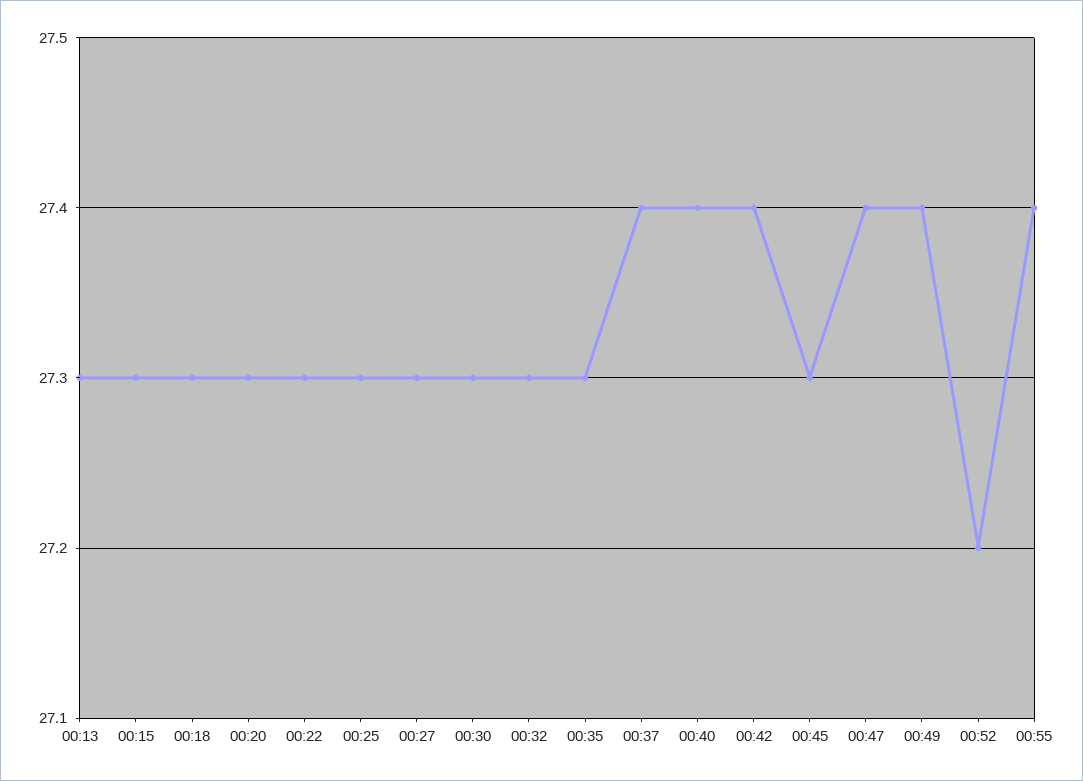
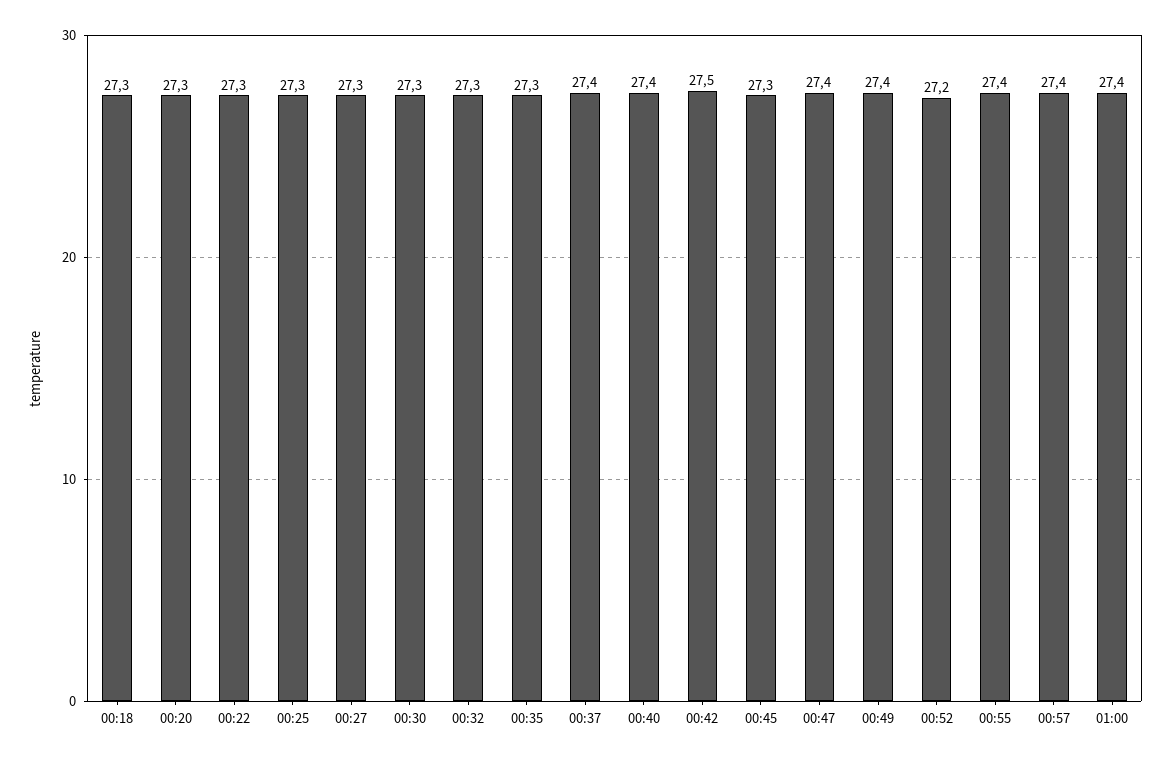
00:13: 27.3 -> none
00:15: 27.3 -> none
00:42: 27.4 -> 27.5
00:57: none -> 27.4
01:00: none -> 27.4

